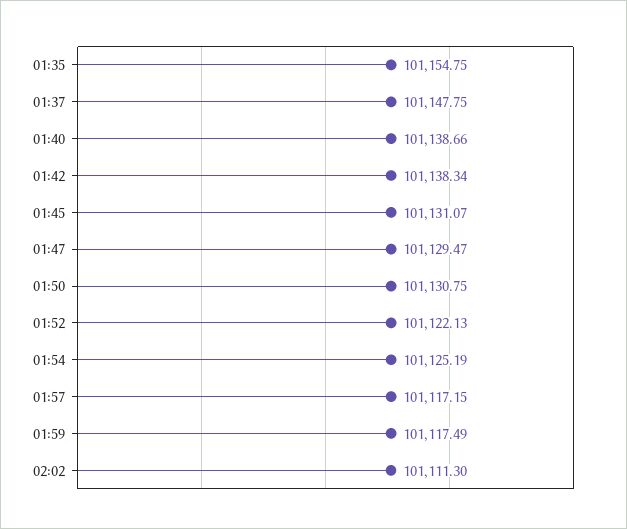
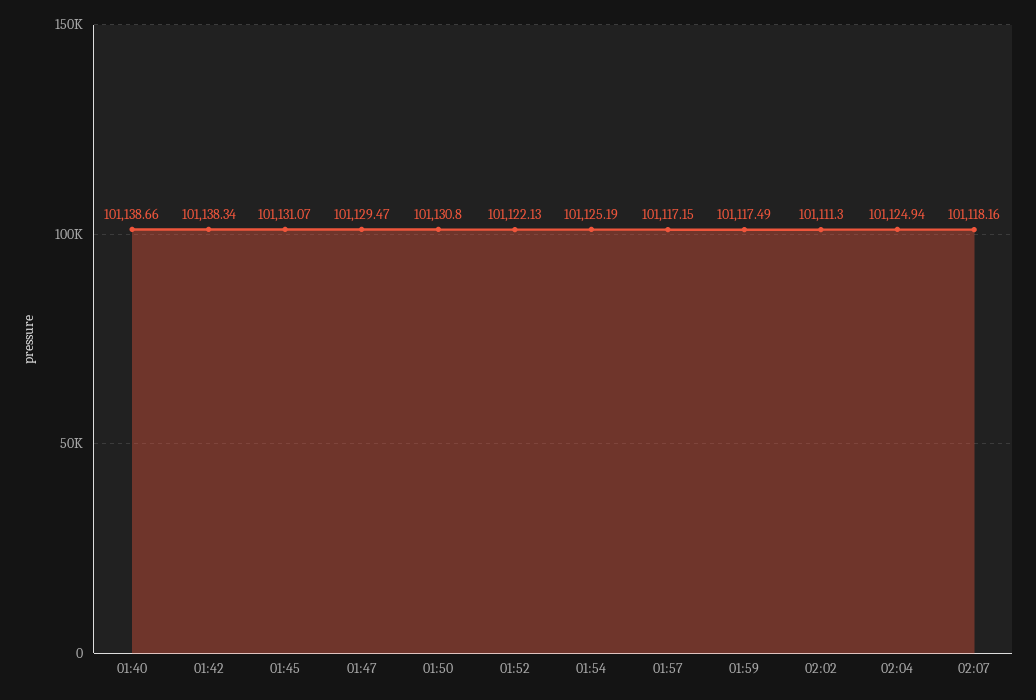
01:35: 101154.75 -> none
01:37: 101147.75 -> none
01:50: 101130.75 -> 101130.8
02:04: none -> 101124.94
02:07: none -> 101118.16

